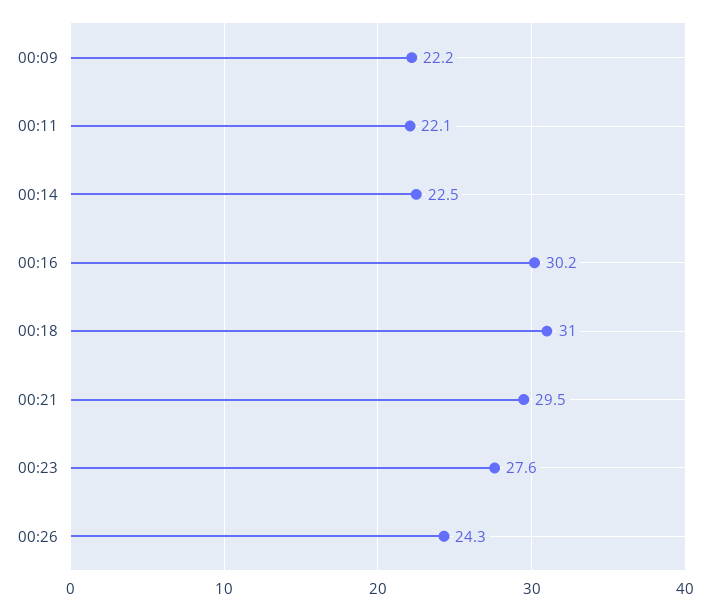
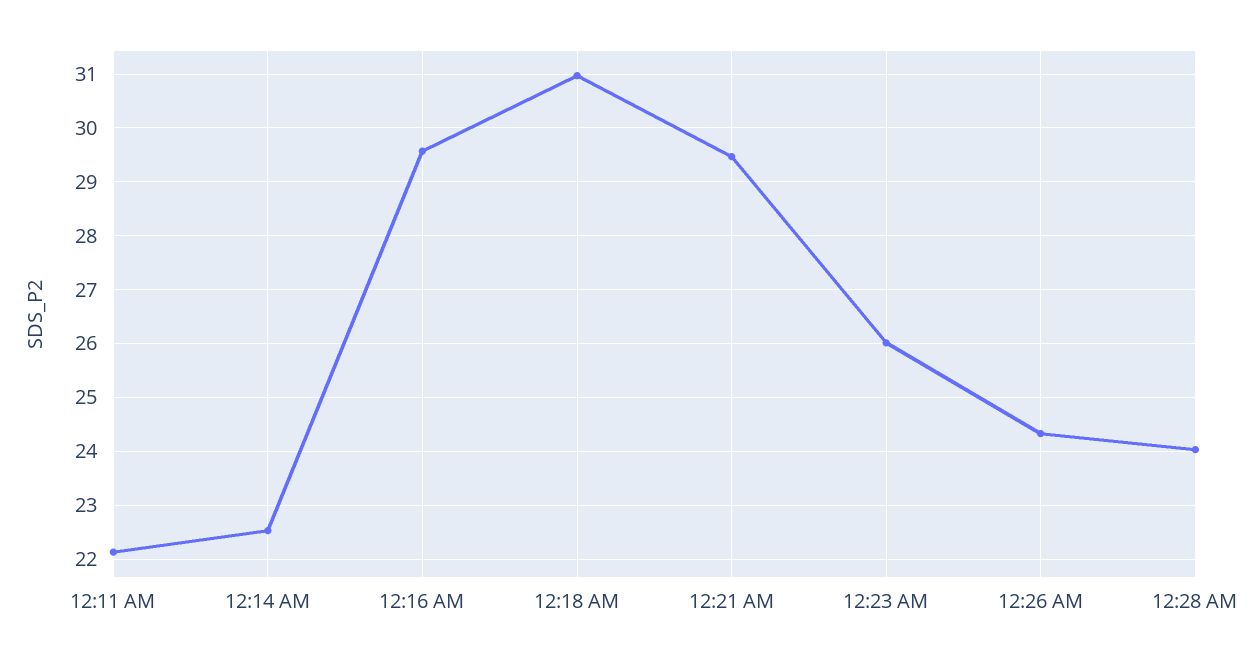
00:09: 22.2 -> none
00:16: 30.2 -> 29.6
00:23: 27.6 -> 26
12:28 AM: none -> 24

